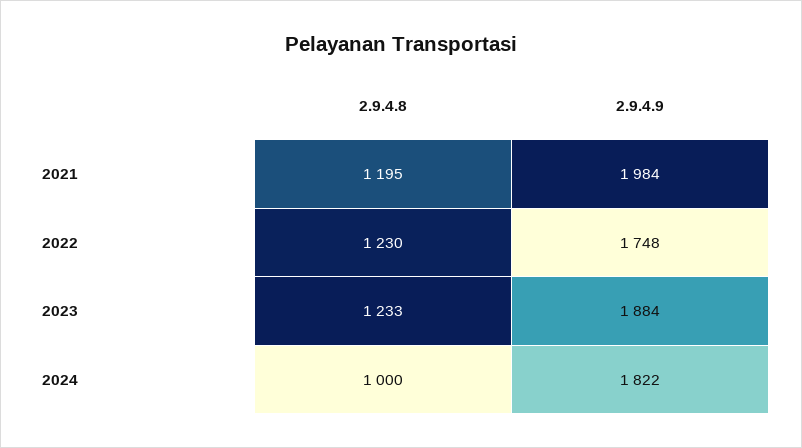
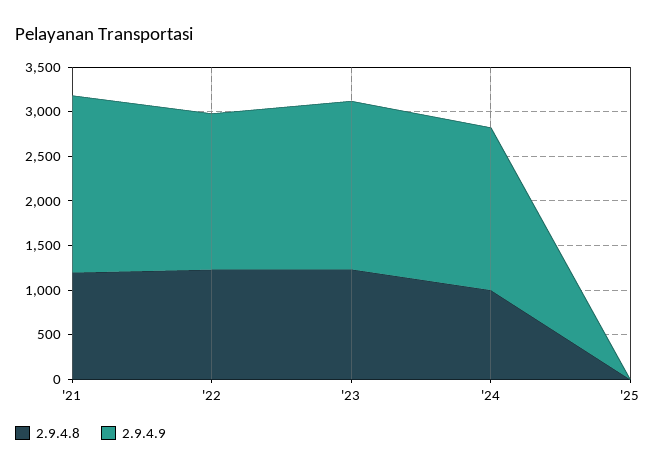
2.9.4.8, '25: none -> 0
2.9.4.9, '25: none -> 0

